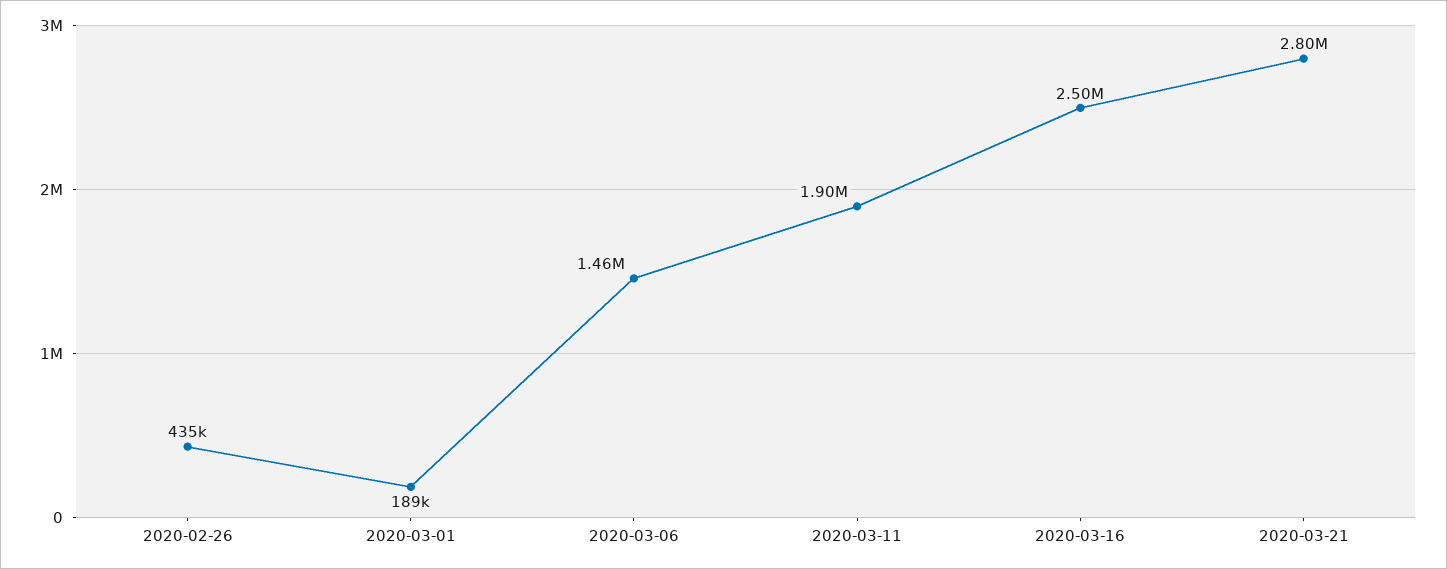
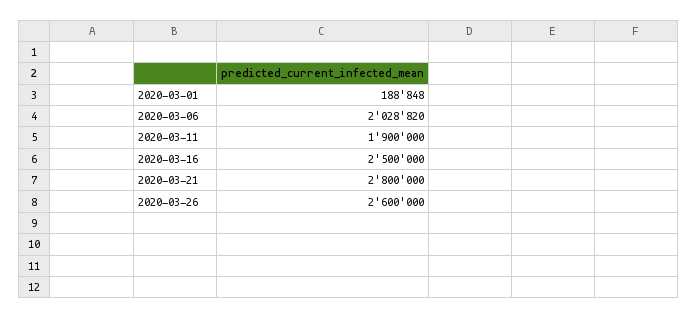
2020-02-26: 435000 -> none
2020-03-06: 1460000 -> 2028820
2020-03-26: none -> 2600000

